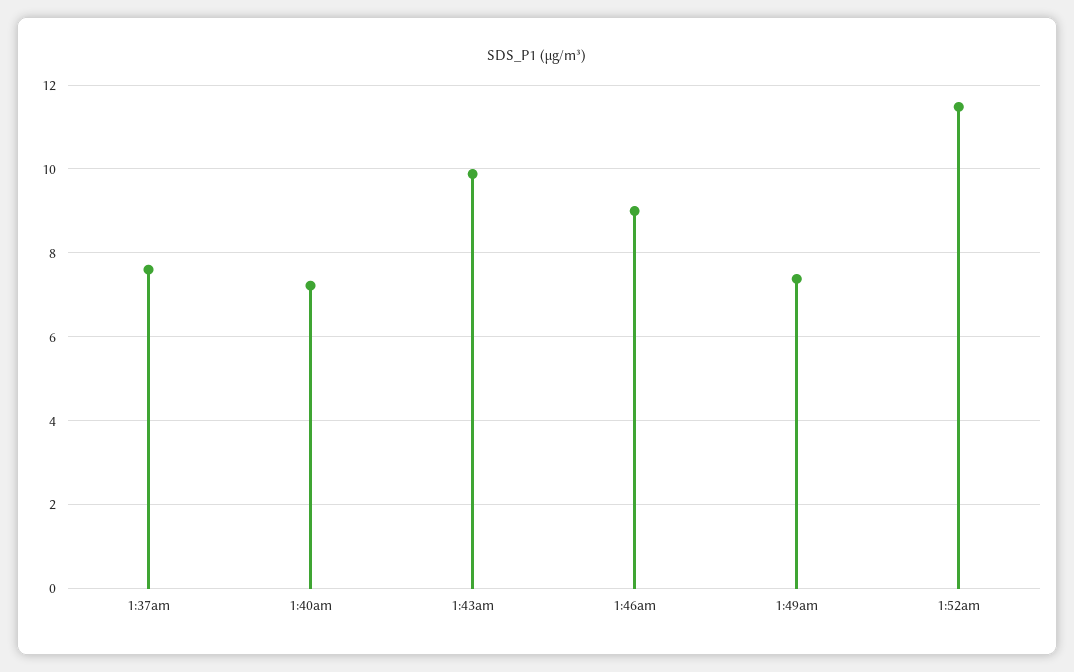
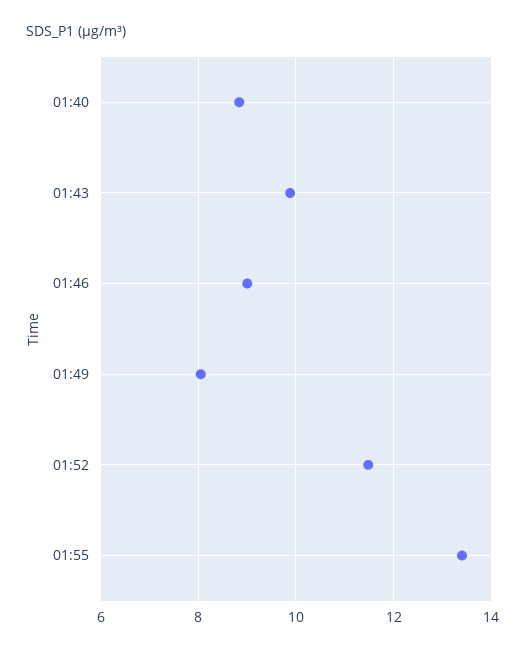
1:37am: 7.6 -> none
1:40am: 7.2 -> 8.8
1:49am: 7.4 -> 8
01:55: none -> 13.4

